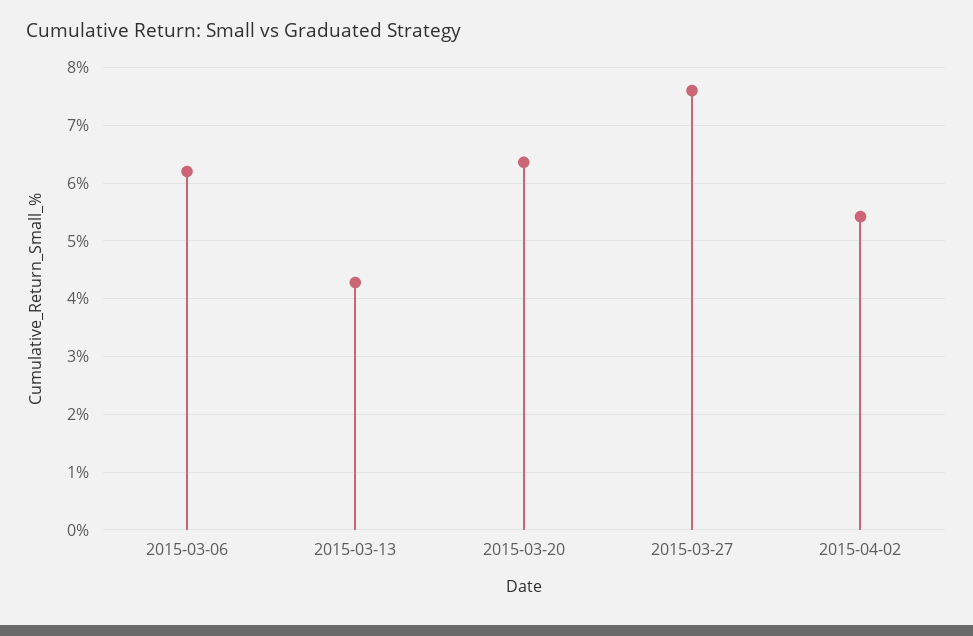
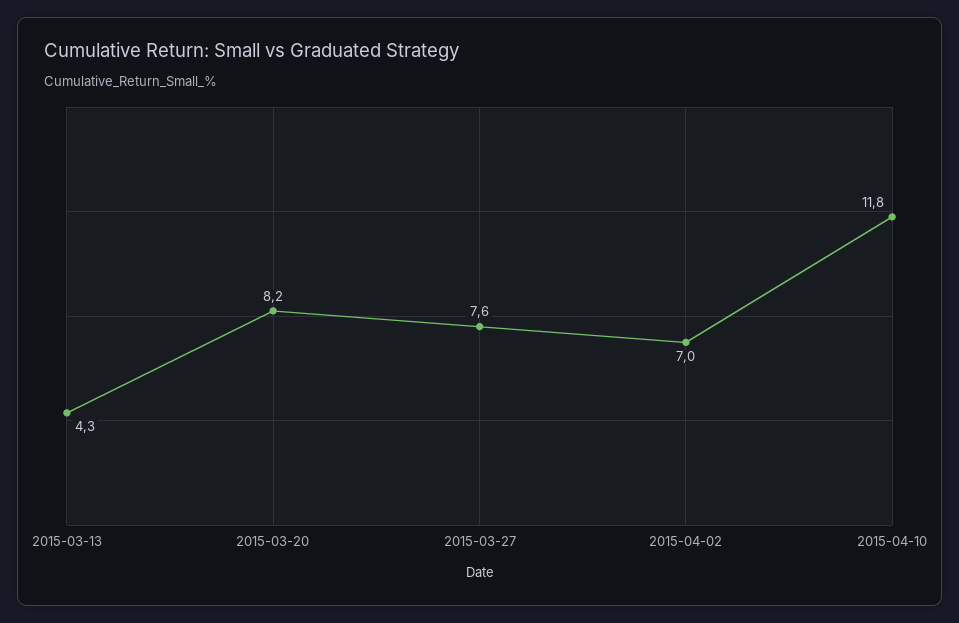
2015-03-06: 6.2 -> none
2015-03-20: 6.4 -> 8.2
2015-04-02: 5.4 -> 7
2015-04-10: none -> 11.8

